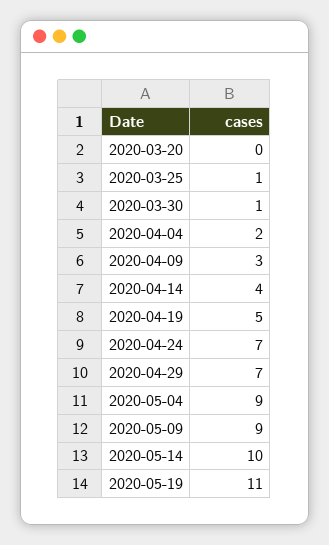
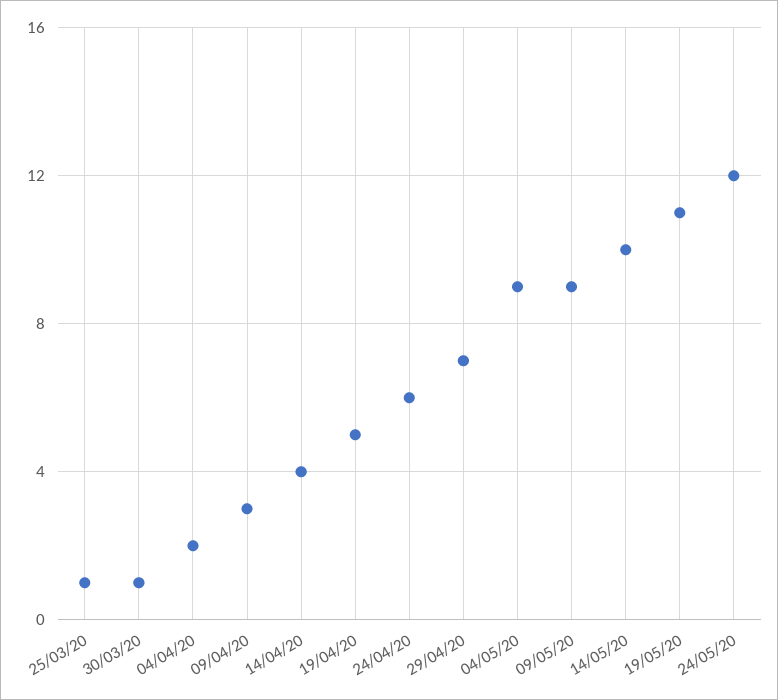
2020-03-20: 0 -> none
2020-04-24: 7 -> 6
24/05/20: none -> 12

